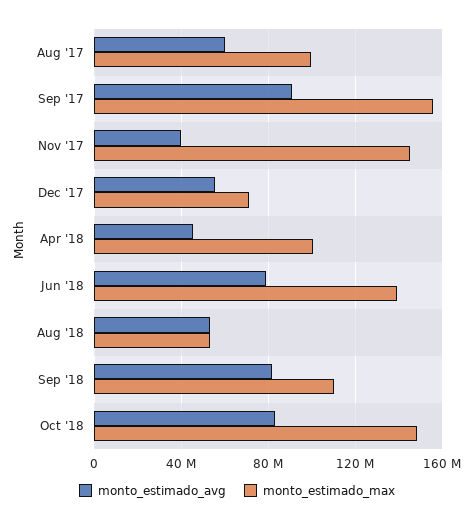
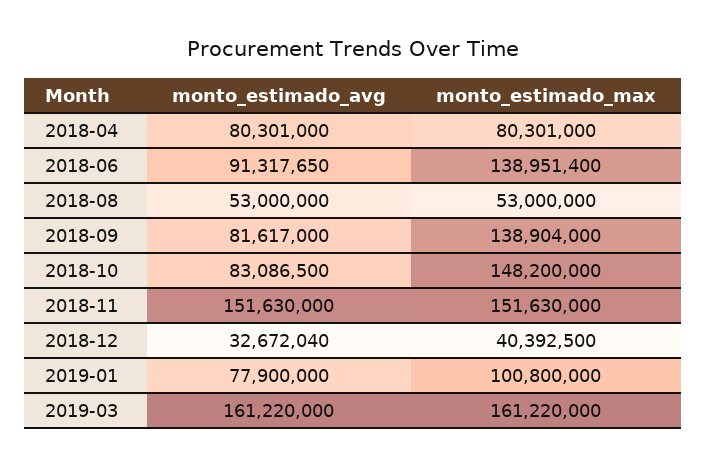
monto_estimado_avg, Aug '17: 60000000 -> none
monto_estimado_max, Aug '17: 100000000 -> none
monto_estimado_avg, Sep '17: 90000000 -> none
monto_estimado_max, Sep '17: 155000000 -> none
monto_estimado_avg, Nov '17: 40000000 -> none
monto_estimado_max, Nov '17: 145000000 -> none
monto_estimado_avg, Dec '17: 55000000 -> none
monto_estimado_max, Dec '17: 70000000 -> none
monto_estimado_avg, Apr '18: 45000000 -> 80301000
monto_estimado_max, Apr '18: 100000000 -> 80301000
monto_estimado_avg, Jun '18: 80000000 -> 91317650
monto_estimado_max, Sep '18: 110000000 -> 138904000
monto_estimado_avg, 2018-11: none -> 151630000
monto_estimado_max, 2018-11: none -> 151630000
monto_estimado_avg, 2018-12: none -> 32672040
monto_estimado_max, 2018-12: none -> 40392500
monto_estimado_avg, 2019-01: none -> 77900000
monto_estimado_max, 2019-01: none -> 100800000
monto_estimado_avg, 2019-03: none -> 161220000
monto_estimado_max, 2019-03: none -> 161220000

